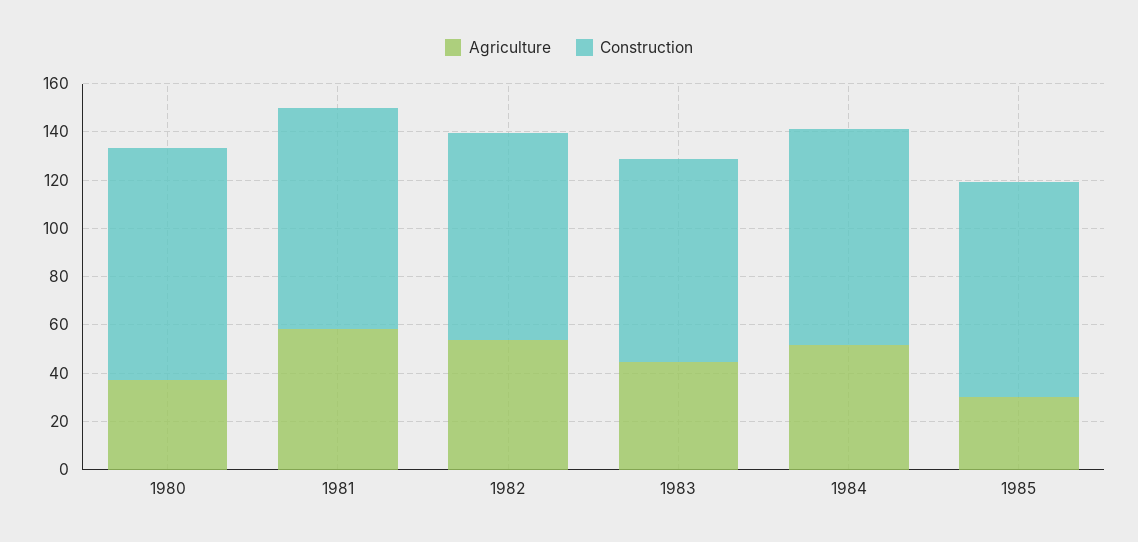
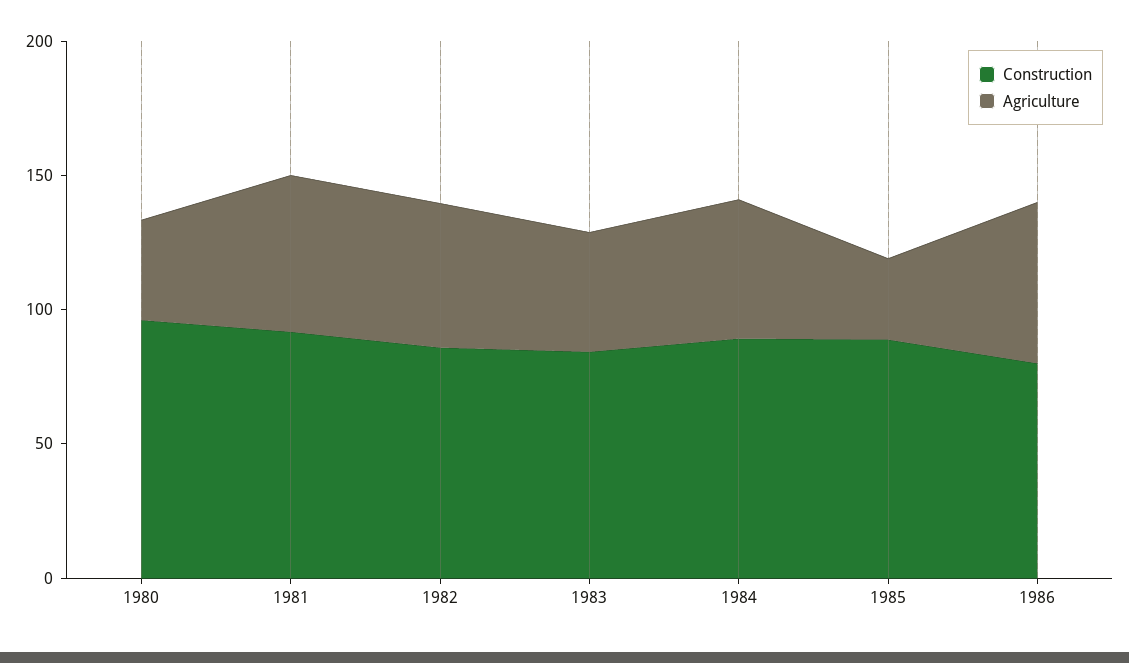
Construction, 1986: none -> 80
Agriculture, 1986: none -> 60

